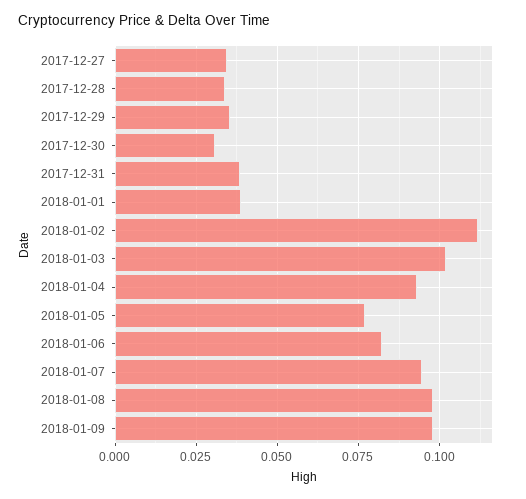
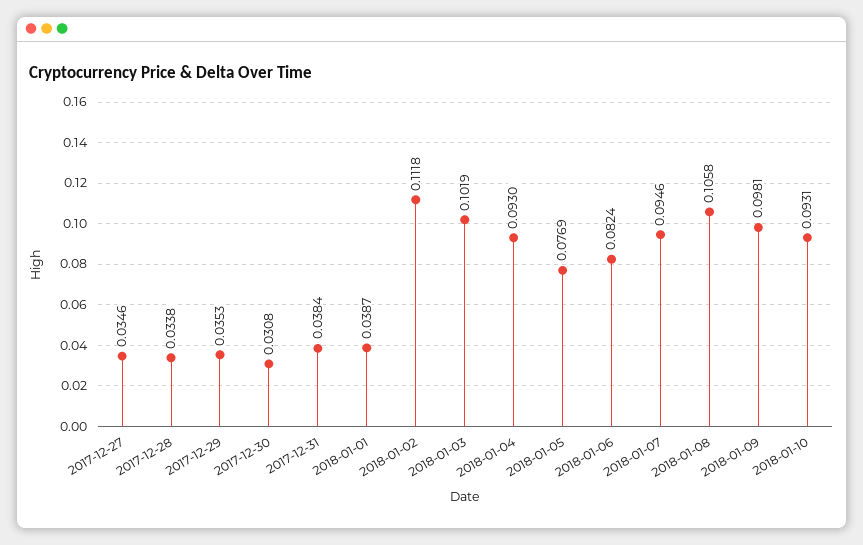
2018-01-08: 0.0975 -> 0.1058
2018-01-10: none -> 0.0931

